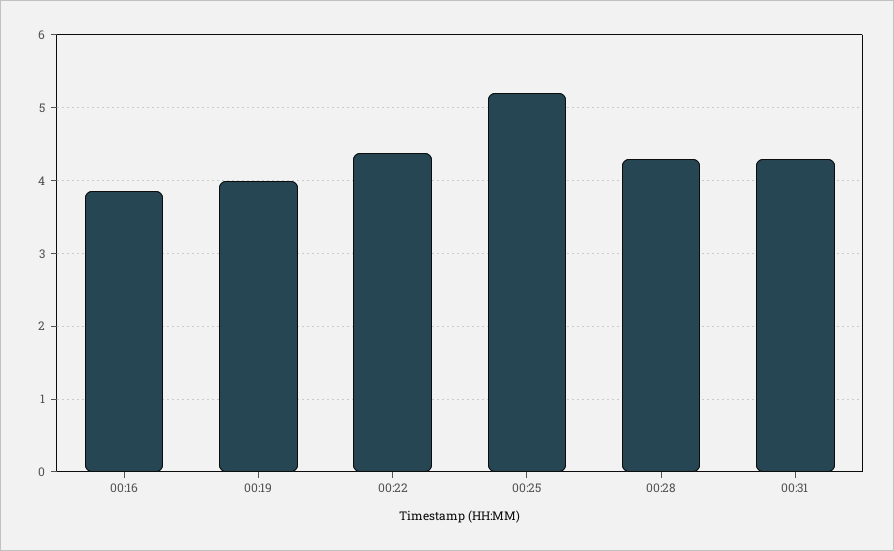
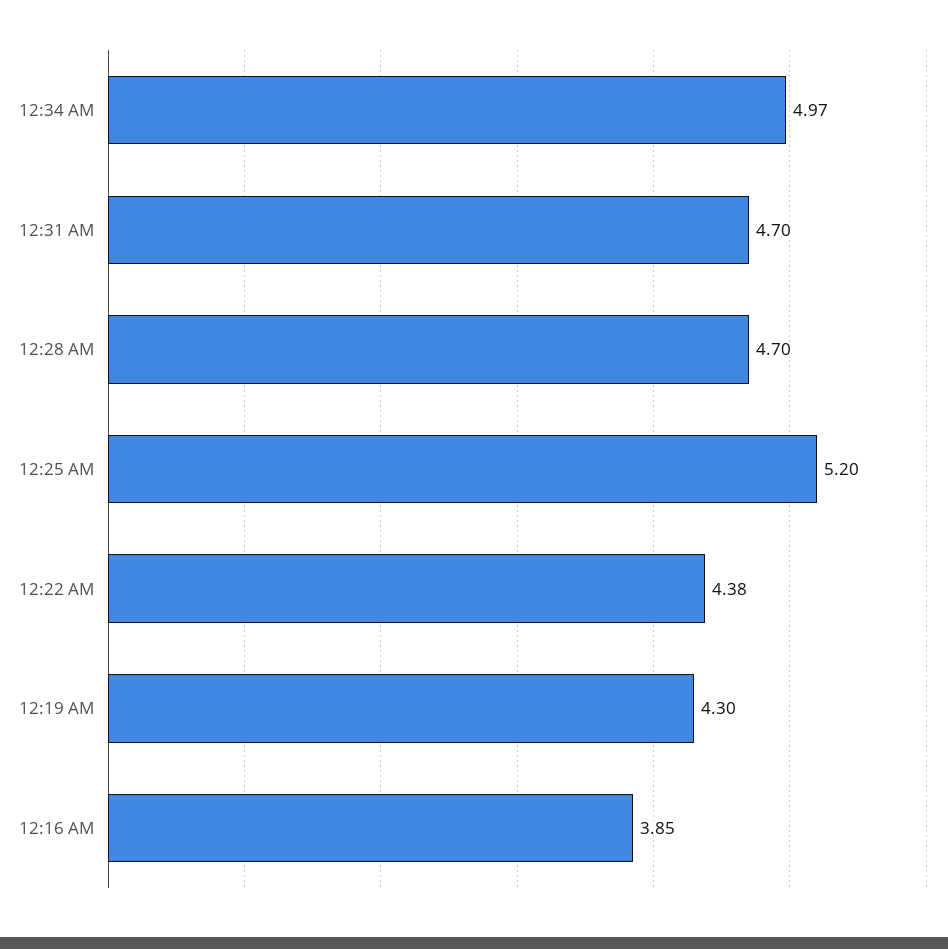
00:19: 4 -> 4.3
00:28: 4.3 -> 4.7
00:31: 4.3 -> 4.7
12:34 AM: none -> 4.97

